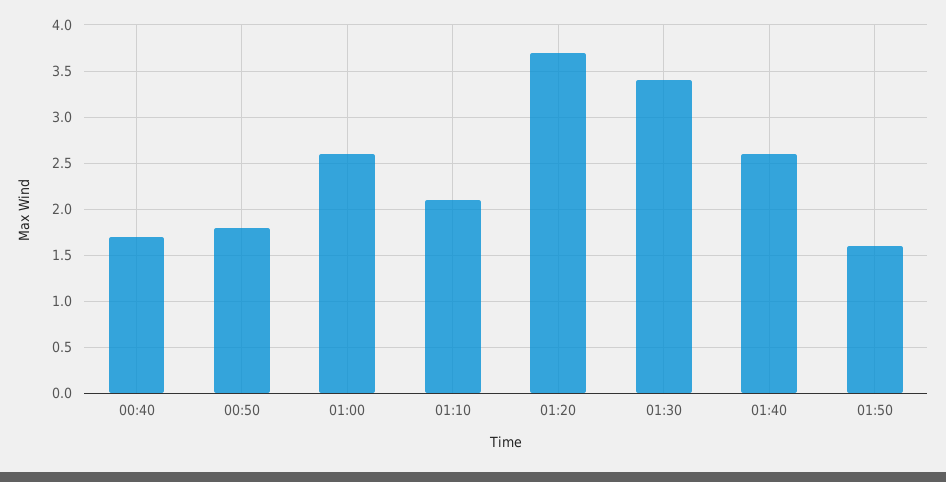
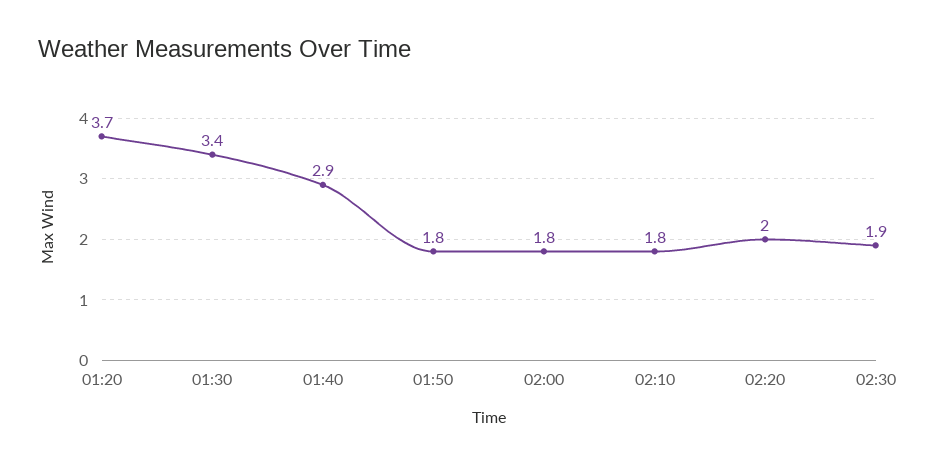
00:40: 1.7 -> none
00:50: 1.8 -> none
01:00: 2.6 -> none
01:10: 2.1 -> none
01:40: 2.6 -> 2.9
01:50: 1.6 -> 1.8
02:00: none -> 1.8
02:10: none -> 1.8
02:20: none -> 2
02:30: none -> 1.9

